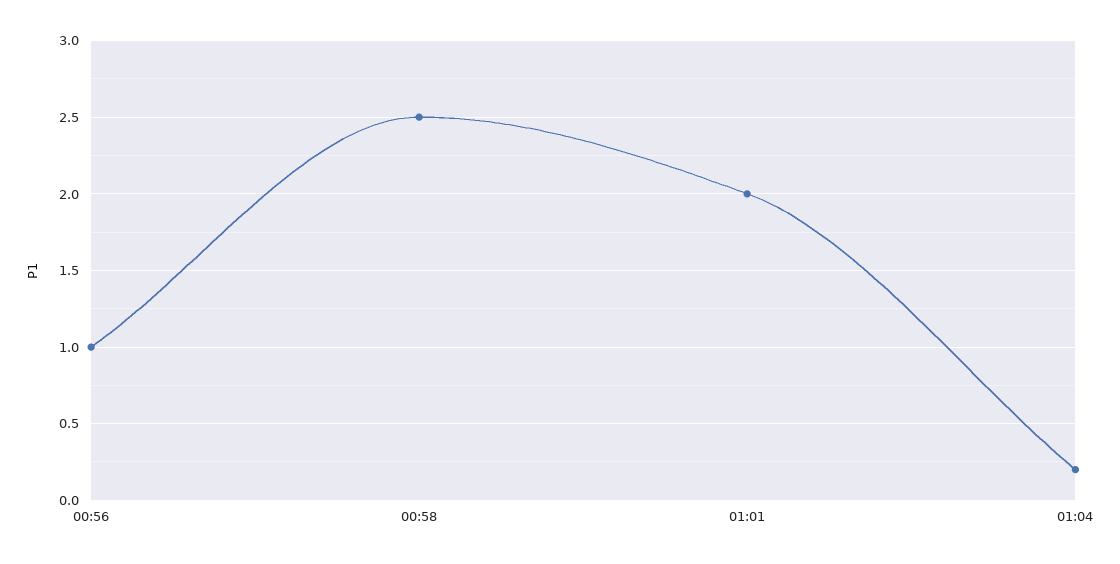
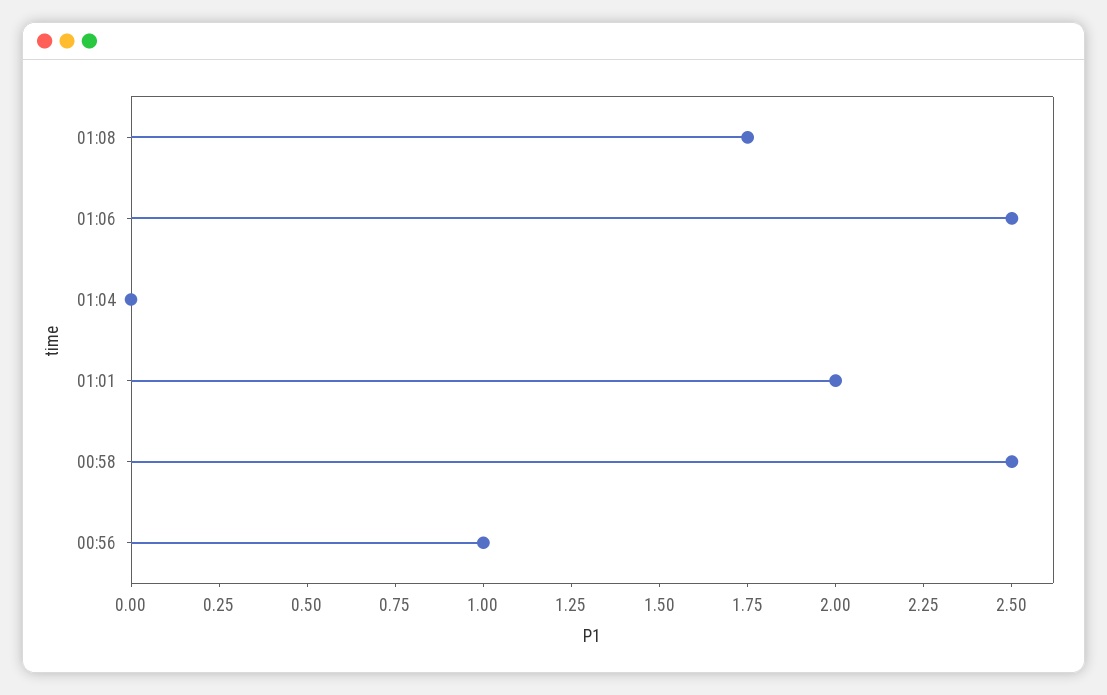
01:04: 0.2 -> 0
01:08: none -> 1.75
01:06: none -> 2.5

